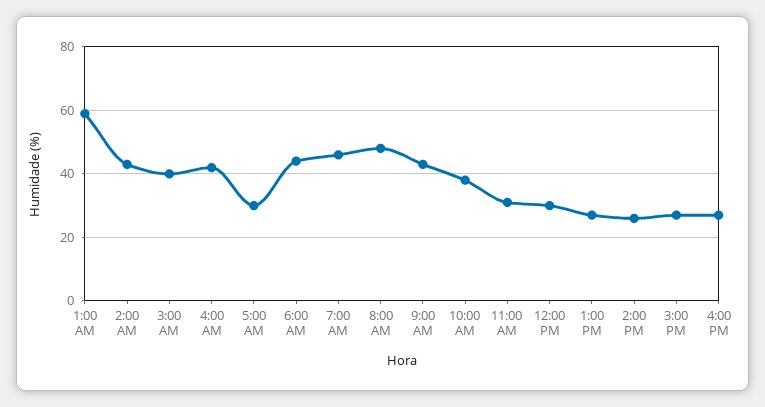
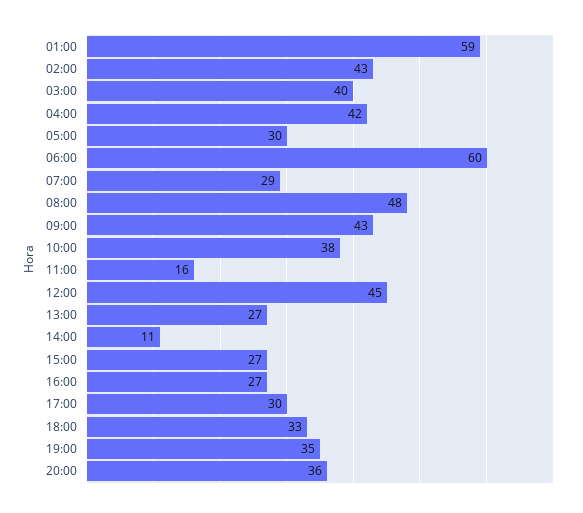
6:00 AM: 45 -> 60
7:00 AM: 45 -> 29
11:00 AM: 30 -> 16
12:00 PM: 30 -> 45
2:00 PM: 25 -> 11
17:00: none -> 30
18:00: none -> 33
19:00: none -> 35
20:00: none -> 36

